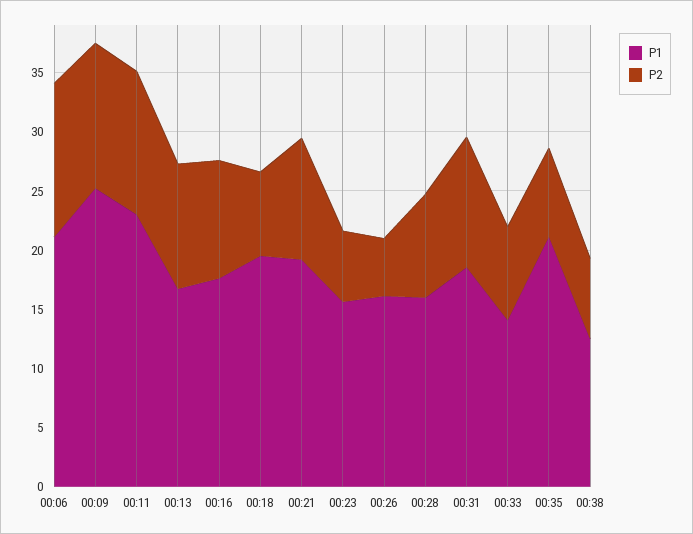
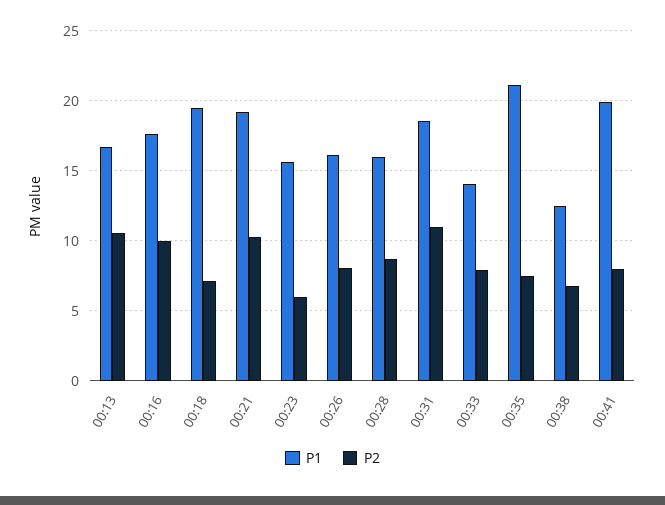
P1, 00:06: 21 -> none
P2, 00:06: 13 -> none
P1, 00:09: 25 -> none
P2, 00:09: 12 -> none
P1, 00:11: 23 -> none
P2, 00:11: 12 -> none
P2, 00:26: 5 -> 8
P1, 00:41: none -> 20
P2, 00:41: none -> 8

